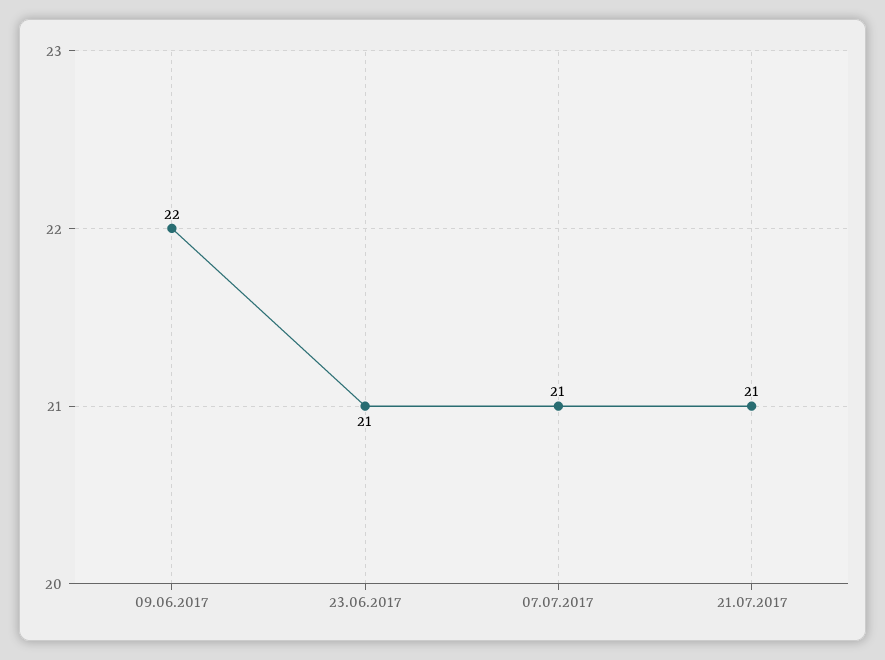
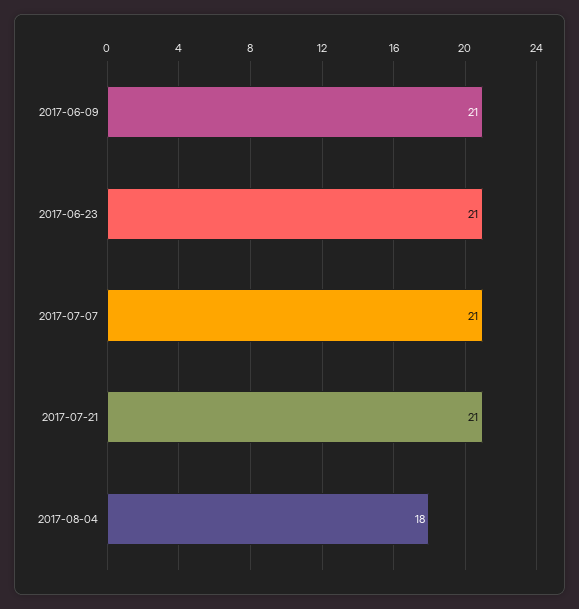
09.06.2017: 22 -> 21
2017-08-04: none -> 18

